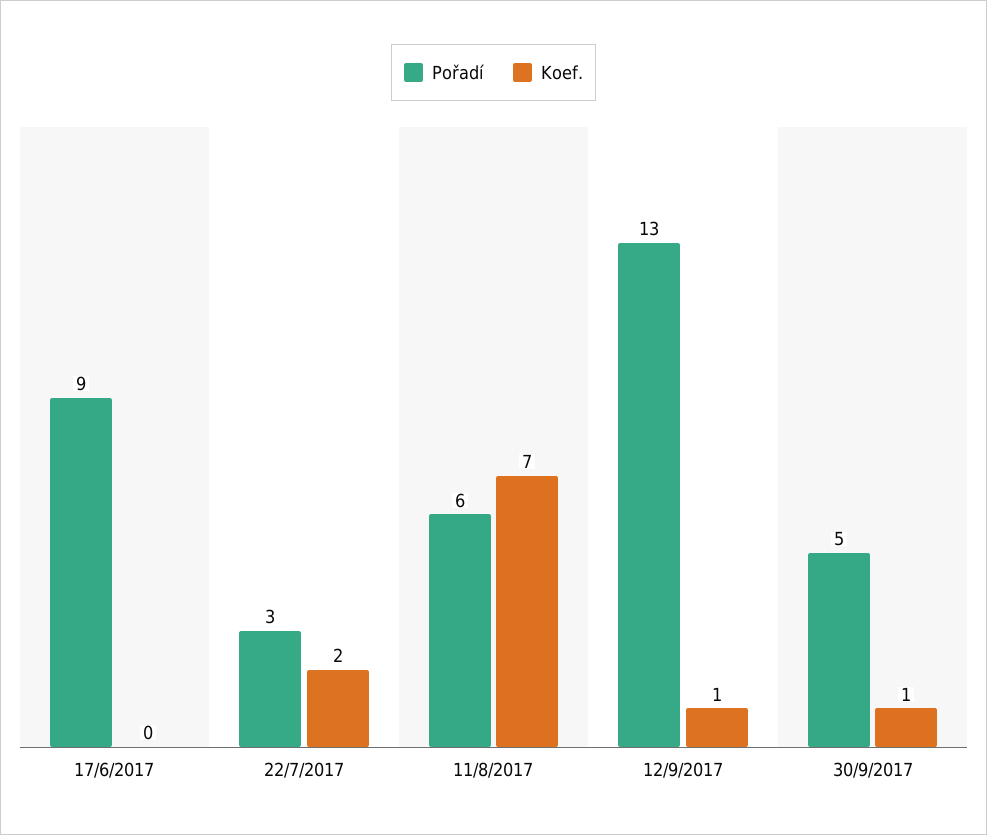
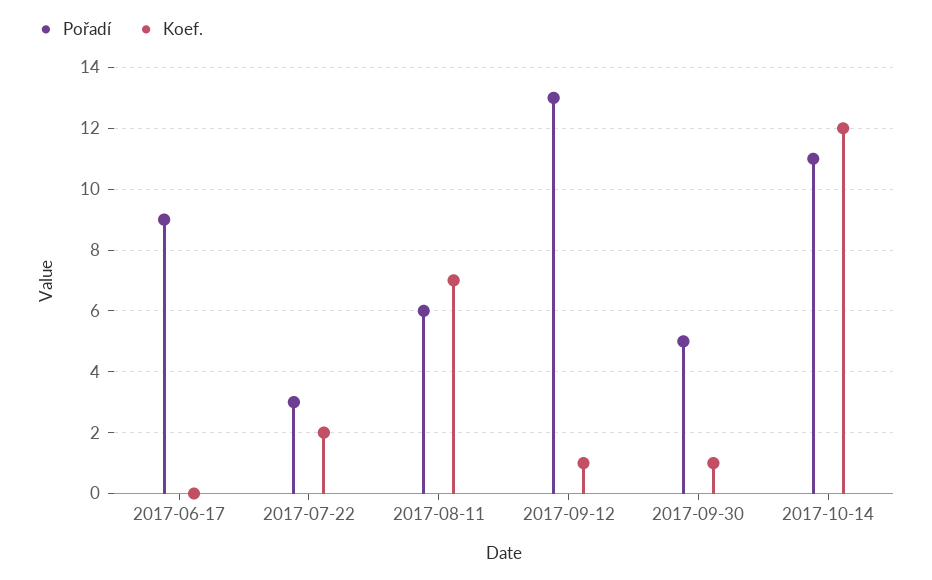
Pořadí, 2017-10-14: none -> 11
Koef., 2017-10-14: none -> 12

